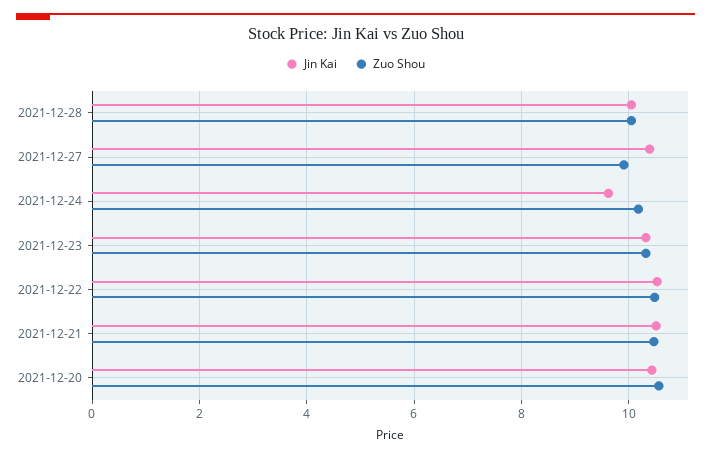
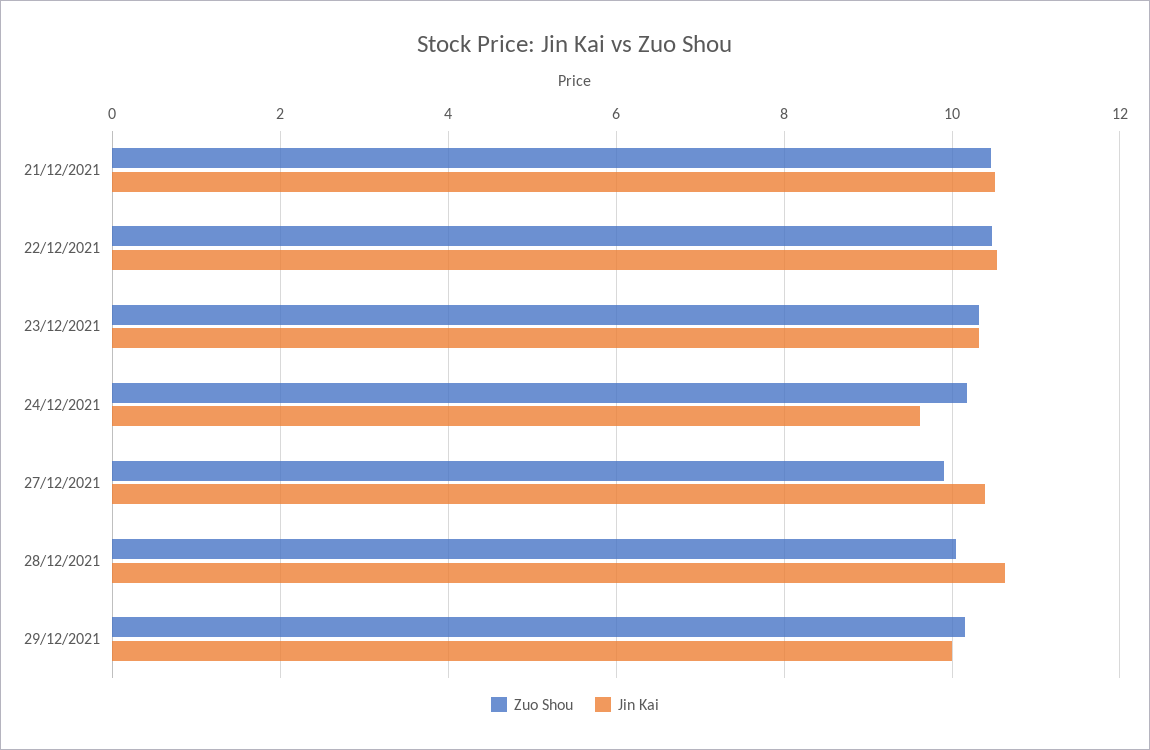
Jin Kai, 2021-12-28: 10 -> 10.6
Jin Kai, 2021-12-20: 10.4 -> none
Zuo Shou, 2021-12-20: 10.6 -> none
Zuo Shou, 29/12/2021: none -> 10.2
Jin Kai, 29/12/2021: none -> 10

